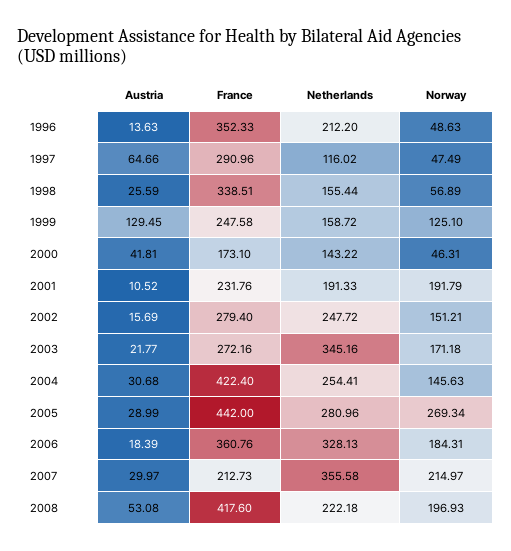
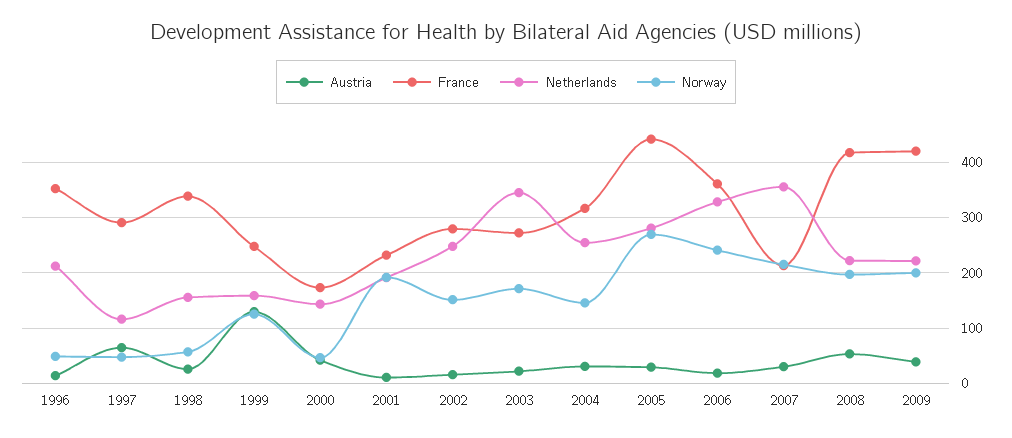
France, 2004: 422.4 -> 320
Norway, 2006: 184.31 -> 240
Austria, 2009: none -> 40
France, 2009: none -> 420
Netherlands, 2009: none -> 220
Norway, 2009: none -> 200

